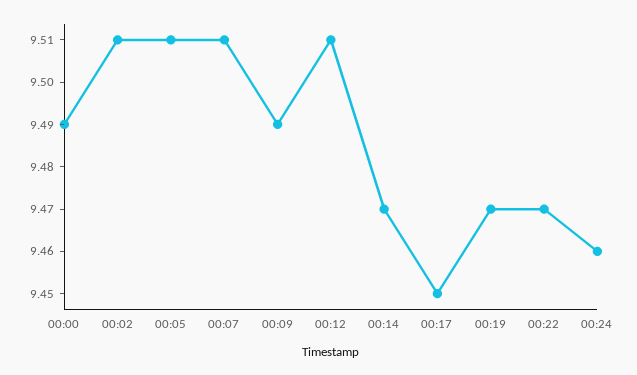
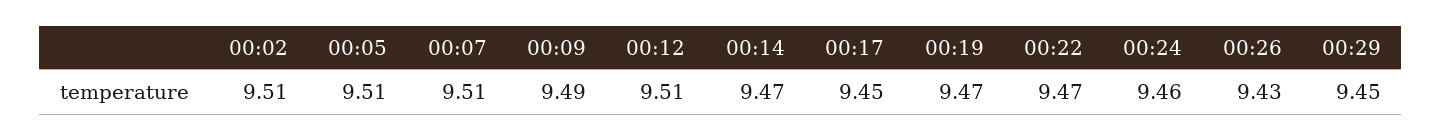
00:00: 9.49 -> none
00:26: none -> 9.43
00:29: none -> 9.45

